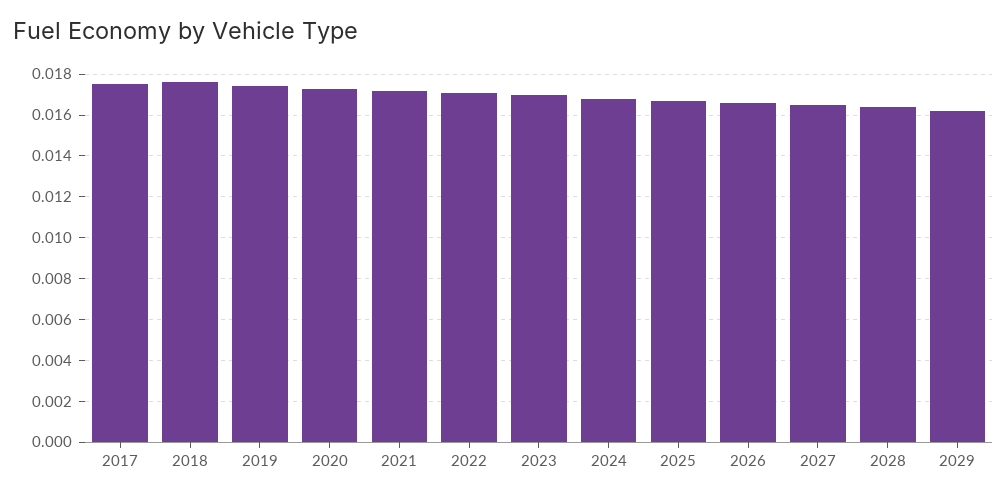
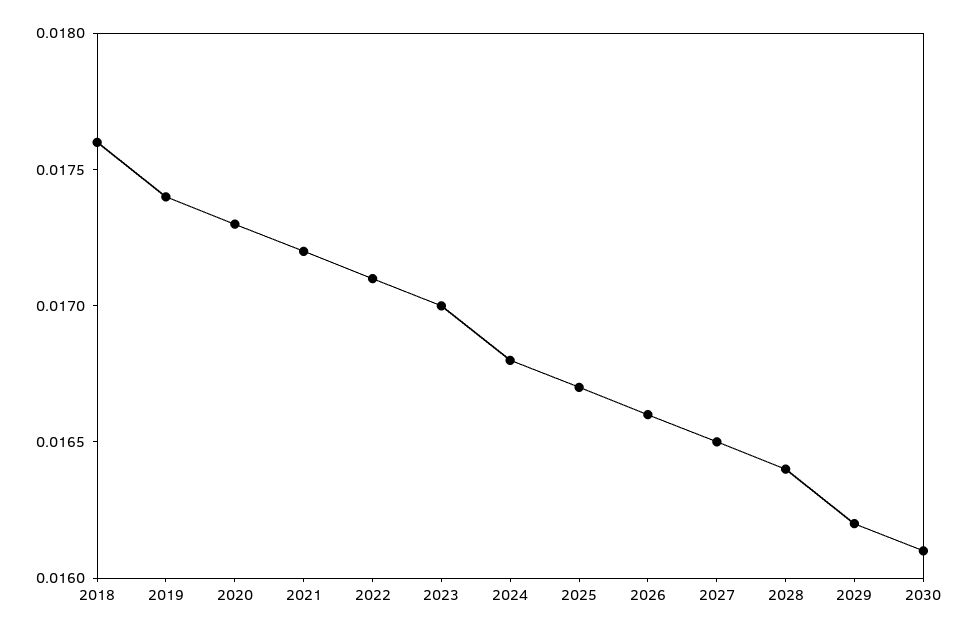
2017: 0.0175 -> none
2030: none -> 0.0161

